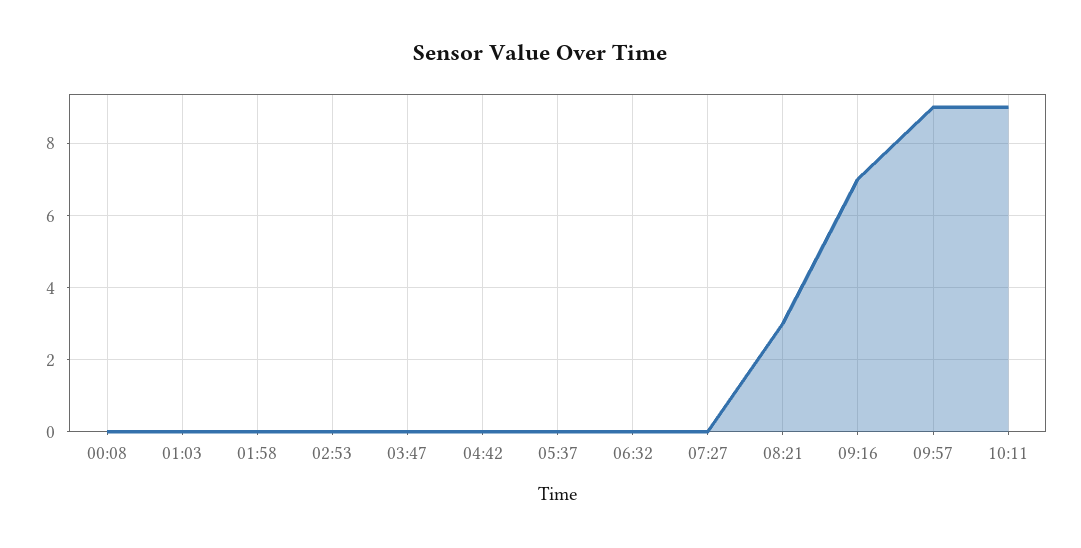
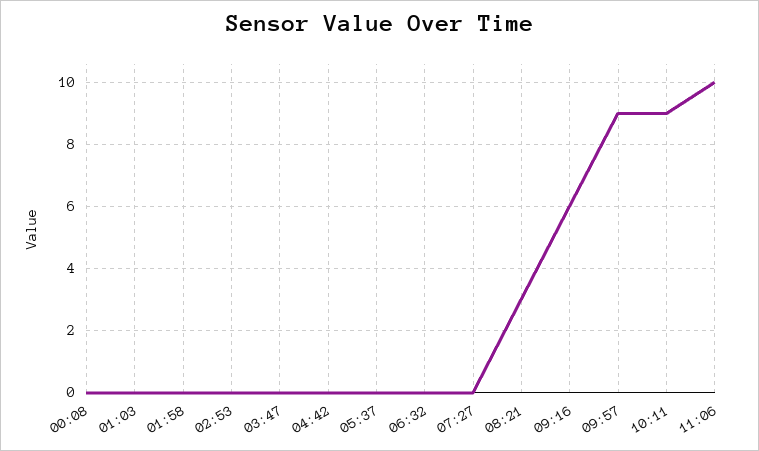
09:16: 7 -> 6
11:06: none -> 10

